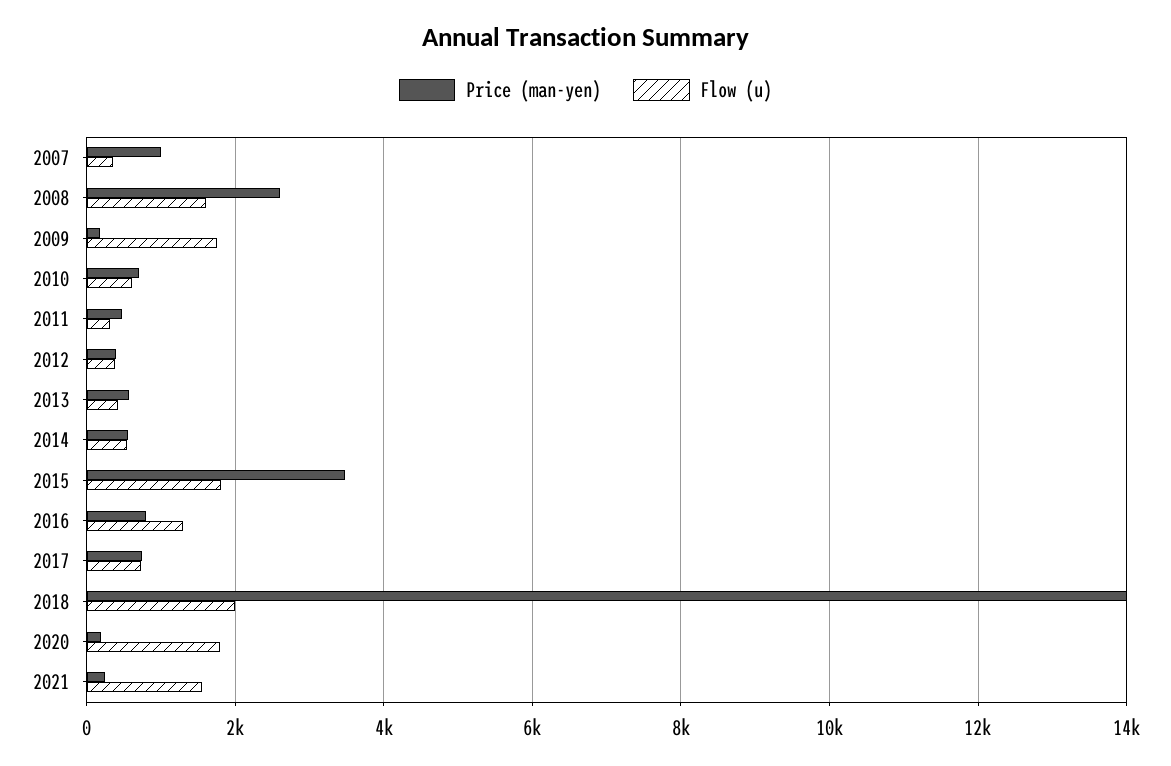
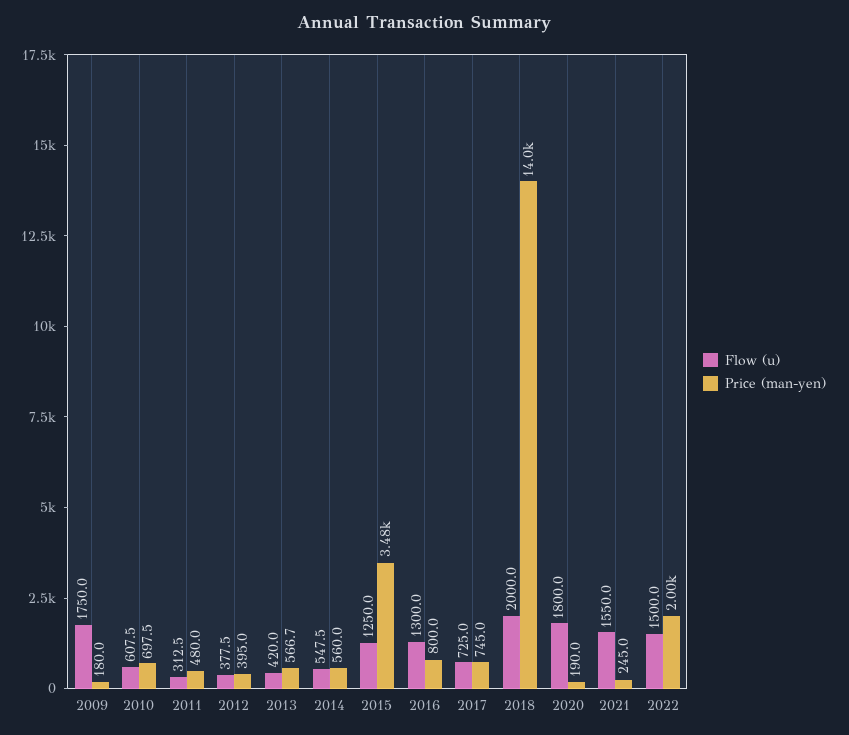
Price (man-yen), 2007: 1000 -> none
Flow (u), 2007: 400 -> none
Price (man-yen), 2008: 2600 -> none
Flow (u), 2008: 1600 -> none
Flow (u), 2015: 1800 -> 1250
Flow (u), 2022: none -> 1500
Price (man-yen), 2022: none -> 2000

